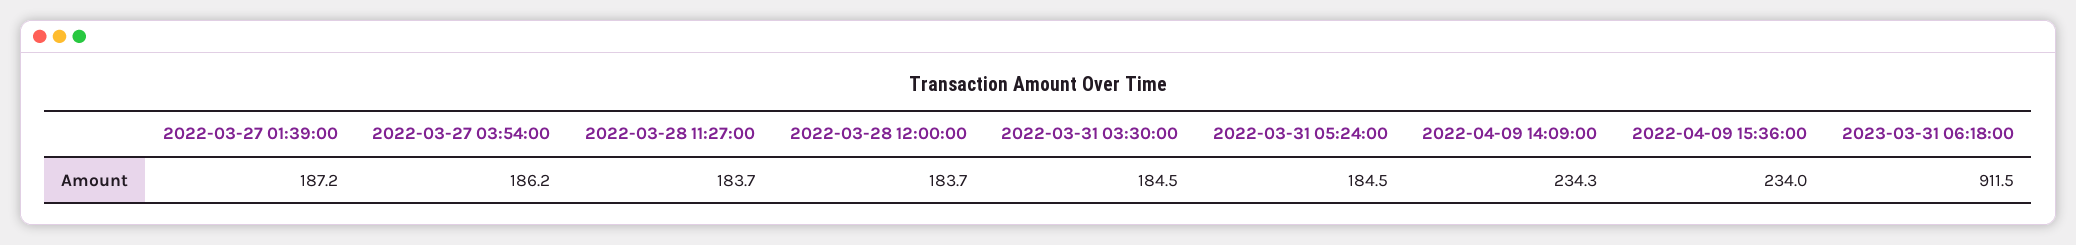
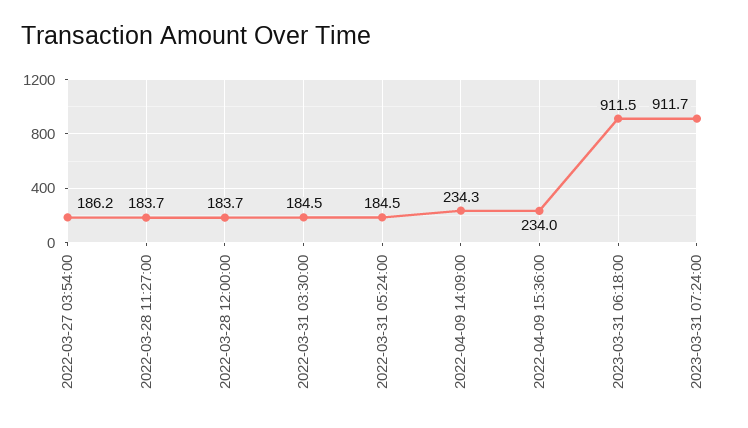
2022-03-27 01:39:00: 187.2 -> none
2023-03-31 07:24:00: none -> 911.7

